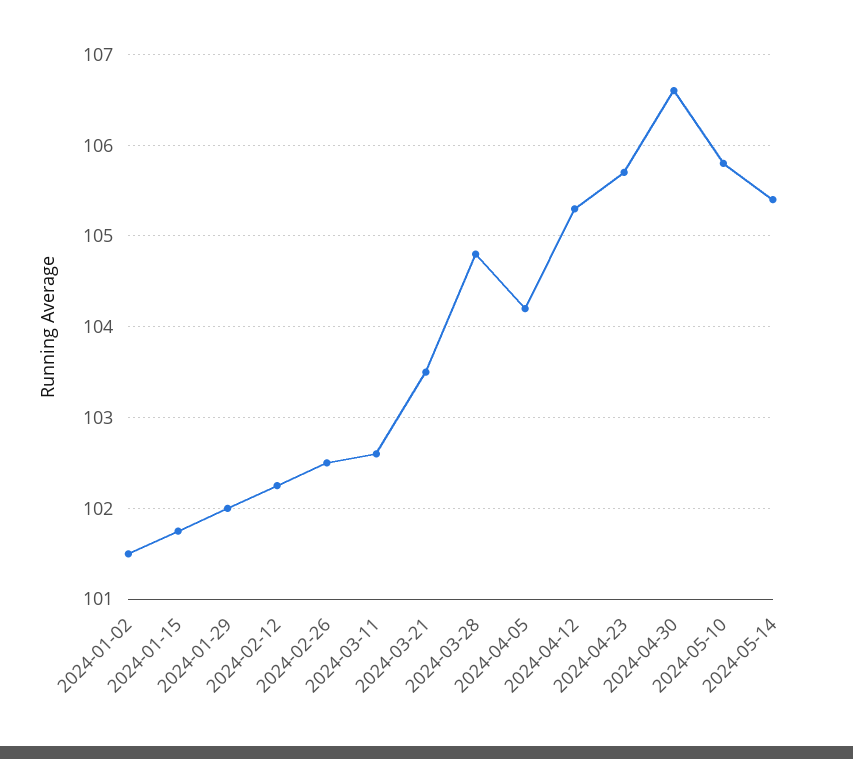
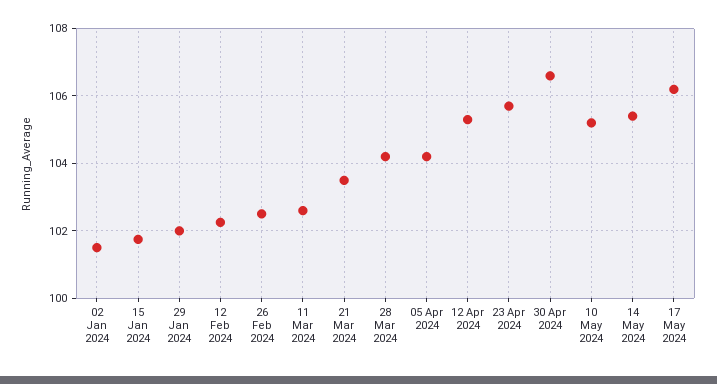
2024-03-28: 104.8 -> 104.2
2024-05-10: 105.8 -> 105.2
17 May 2024: none -> 106.2

